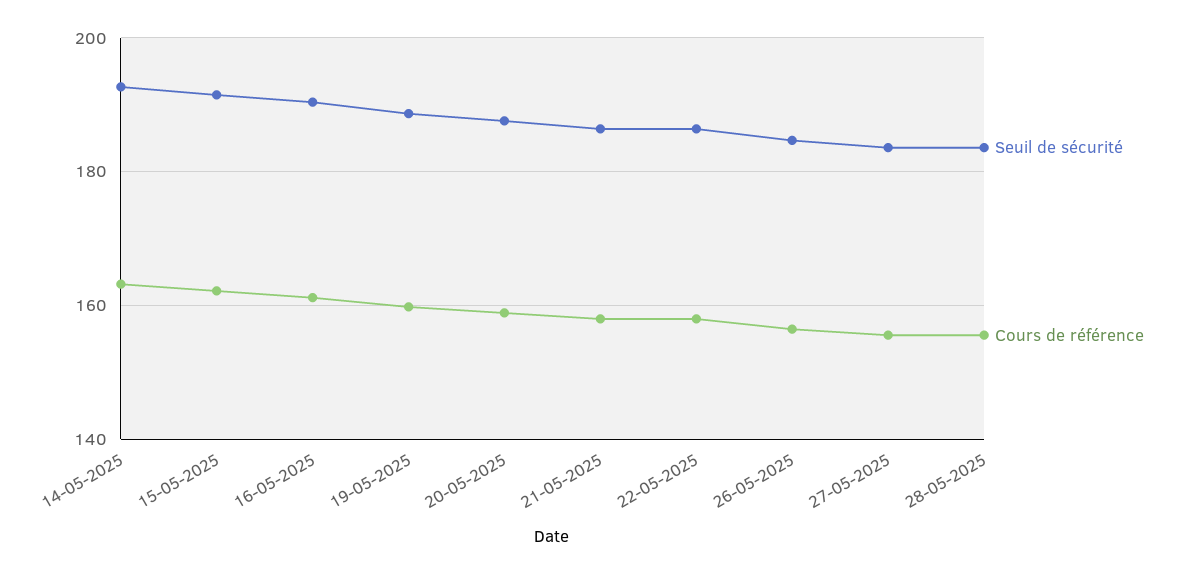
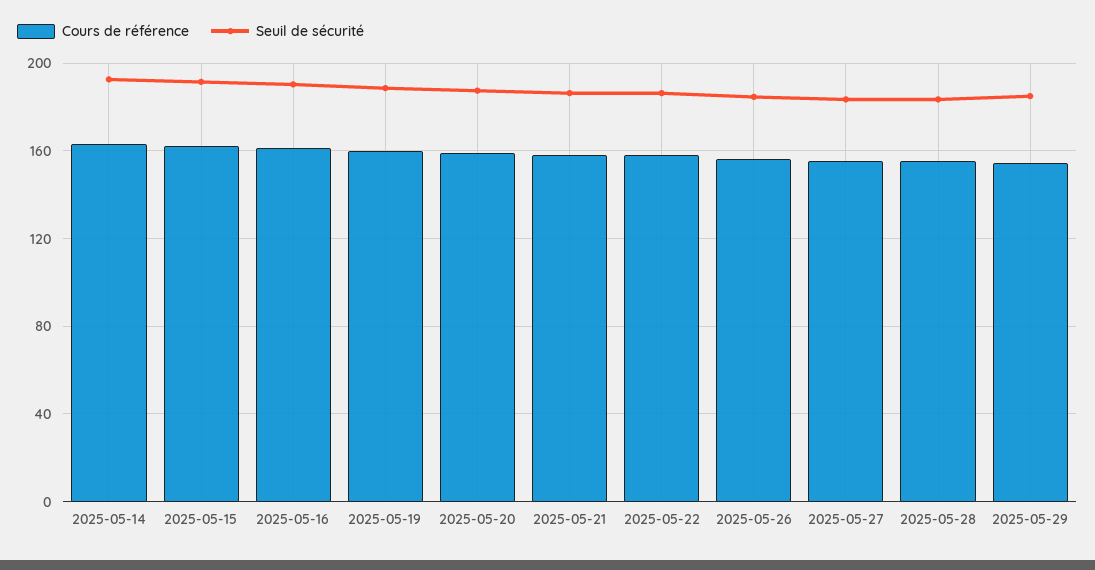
Cours de référence, 2025-05-29: none -> 155
Seuil de sécurité, 2025-05-29: none -> 185

